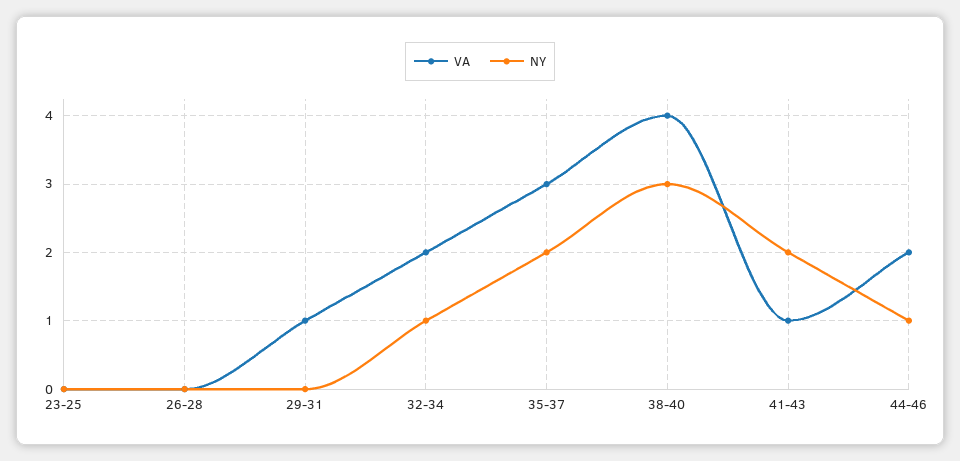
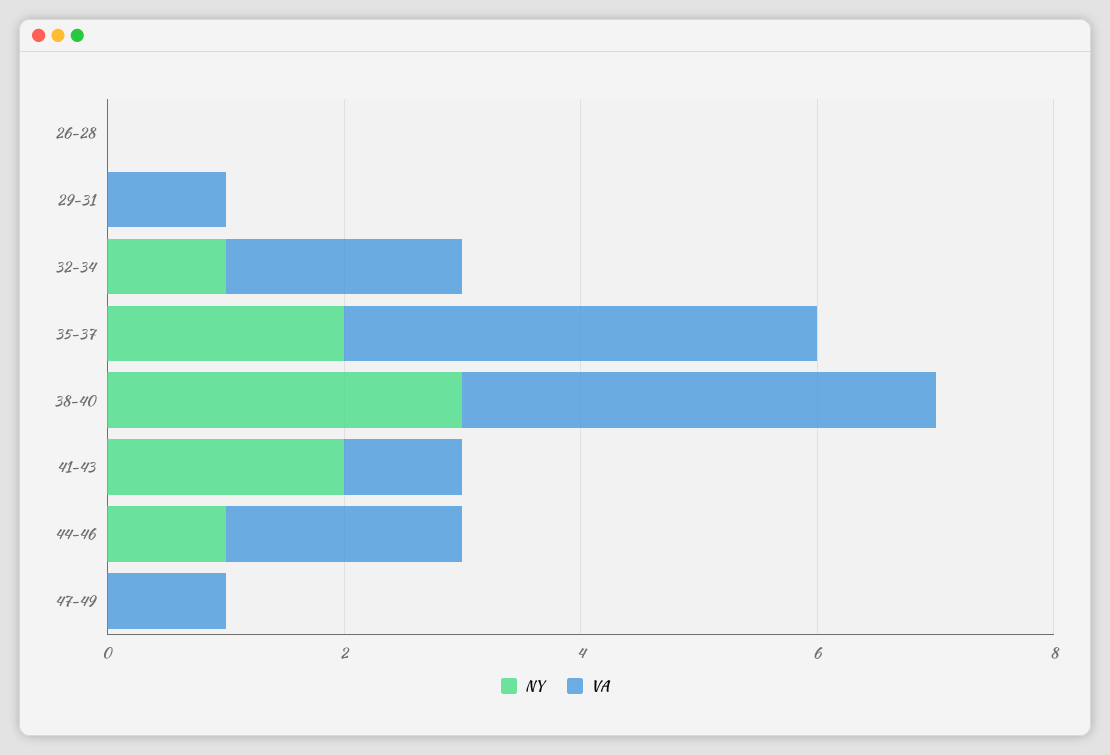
VA, 23-25: 0 -> none
NY, 23-25: 0 -> none
VA, 35-37: 3 -> 4
NY, 47-49: none -> 0
VA, 47-49: none -> 1

